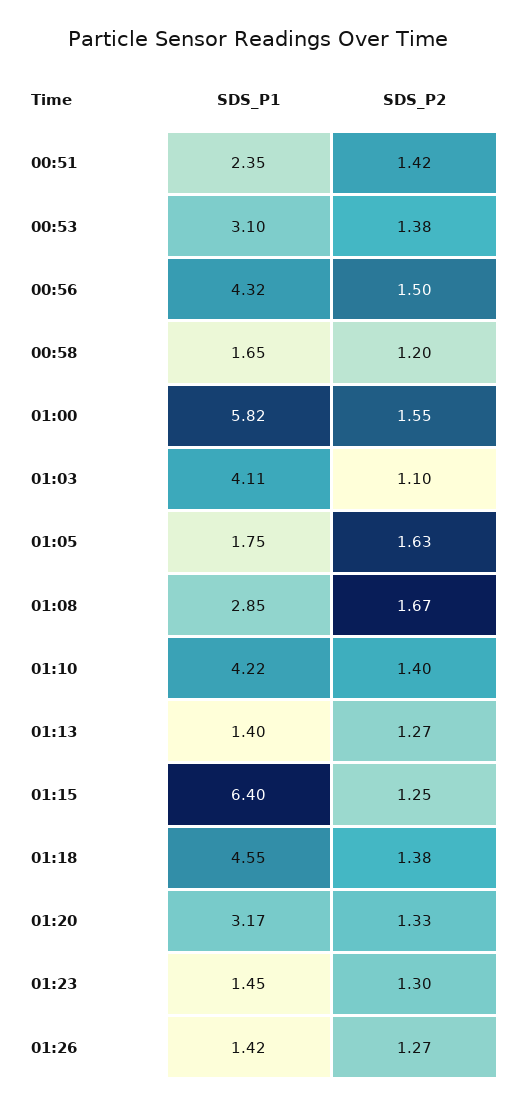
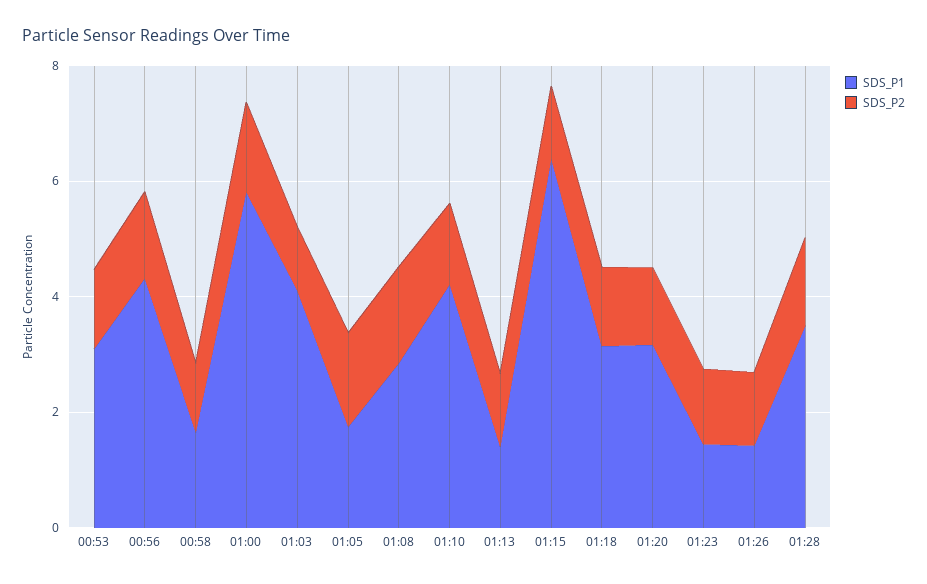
SDS_P1, 00:51: 2.35 -> none
SDS_P2, 00:51: 1.42 -> none
SDS_P1, 01:18: 4.55 -> 3
SDS_P1, 01:28: none -> 3.5
SDS_P2, 01:28: none -> 1.5

